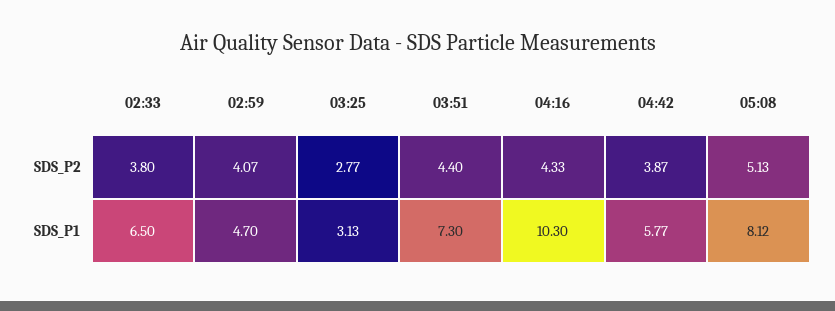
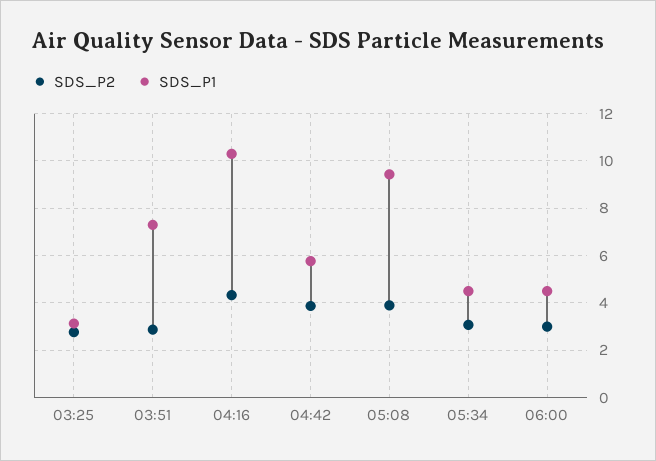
SDS_P2, 02:33: 3.8 -> none
SDS_P2, 02:59: 4.07 -> none
SDS_P2, 03:51: 4.4 -> 3
SDS_P2, 05:08: 5.13 -> 4
SDS_P1, 02:33: 6.5 -> none
SDS_P1, 02:59: 4.7 -> none
SDS_P1, 05:08: 8.12 -> 9.5
SDS_P2, 05:34: none -> 3
SDS_P1, 05:34: none -> 4.5
SDS_P2, 06:00: none -> 3
SDS_P1, 06:00: none -> 4.5

